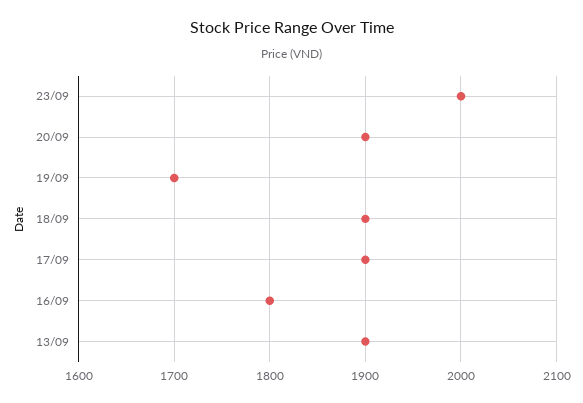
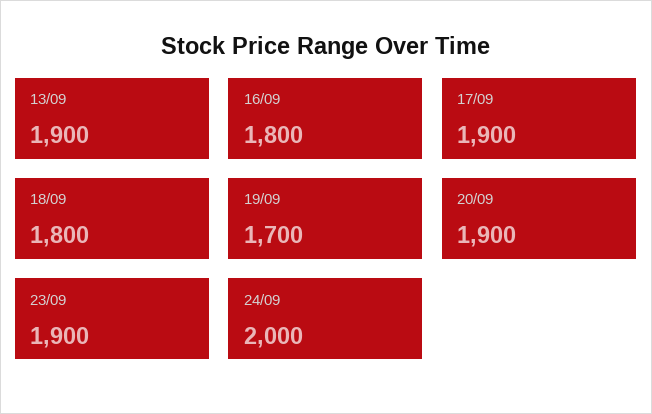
23/09: 2000 -> 1900
18/09: 1900 -> 1800
24/09: none -> 2000

